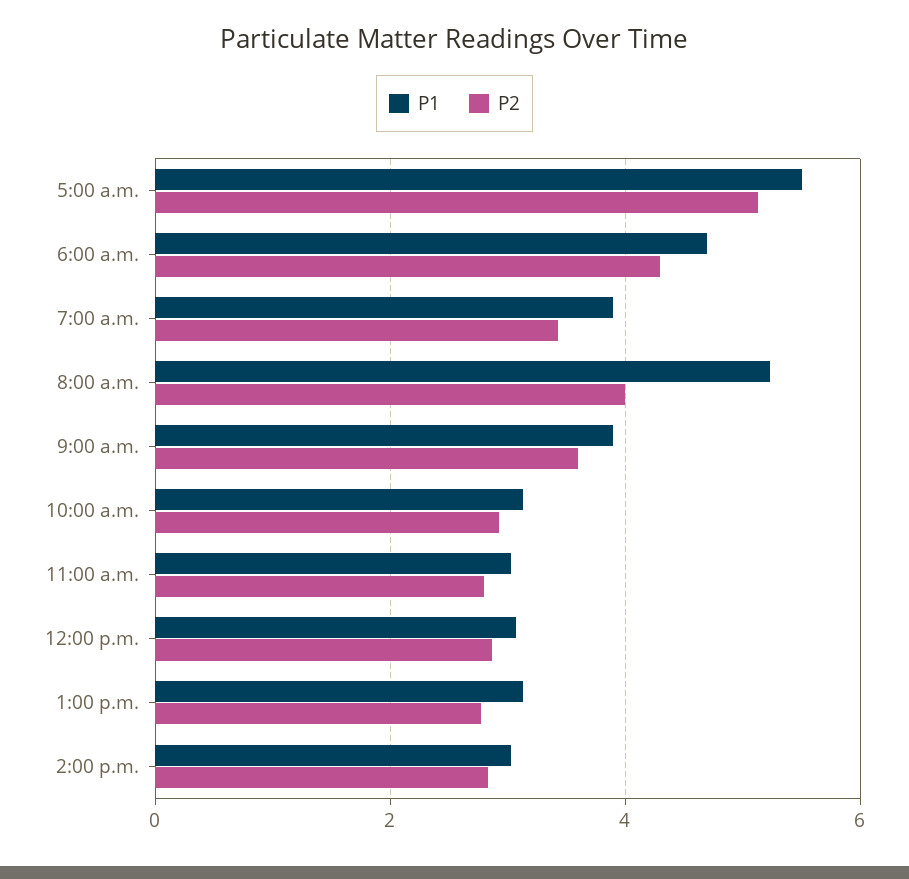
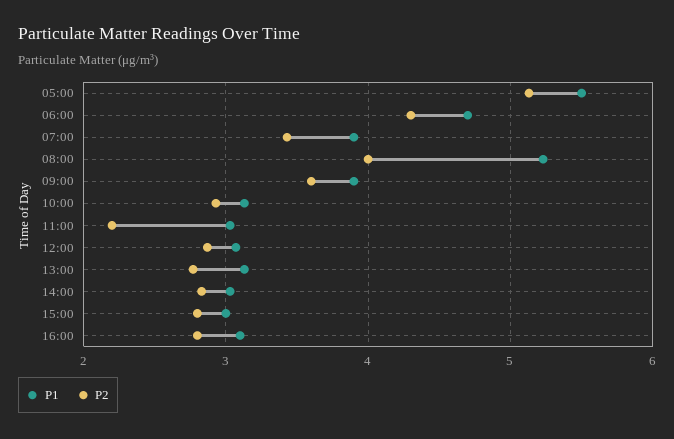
P2, 11:00 a.m.: 2.8 -> 2.2
P1, 15:00: none -> 3
P2, 15:00: none -> 2.8
P1, 16:00: none -> 3.1
P2, 16:00: none -> 2.8

